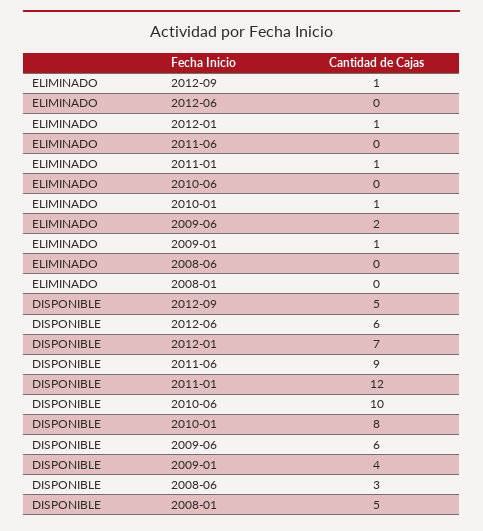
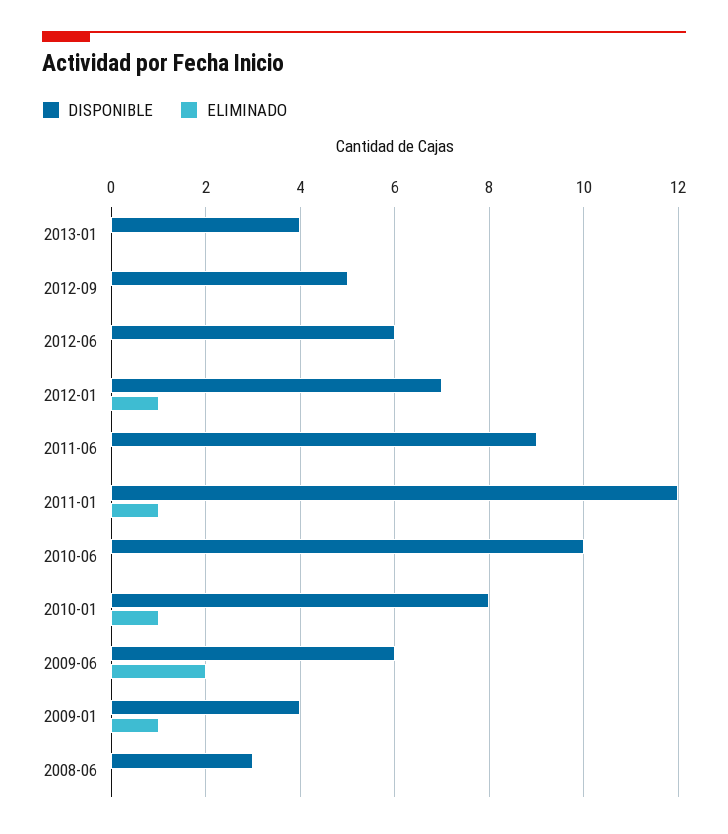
ELIMINADO, 2012-09: 1 -> 0
ELIMINADO, 2008-01: 0 -> none
DISPONIBLE, 2008-01: 5 -> none
DISPONIBLE, 2013-01: none -> 4
ELIMINADO, 2013-01: none -> 0

